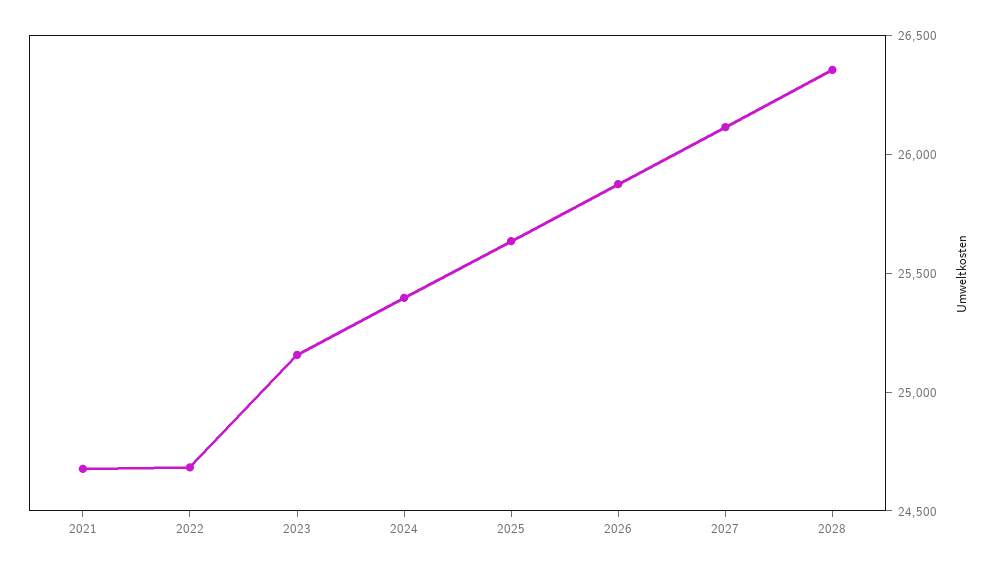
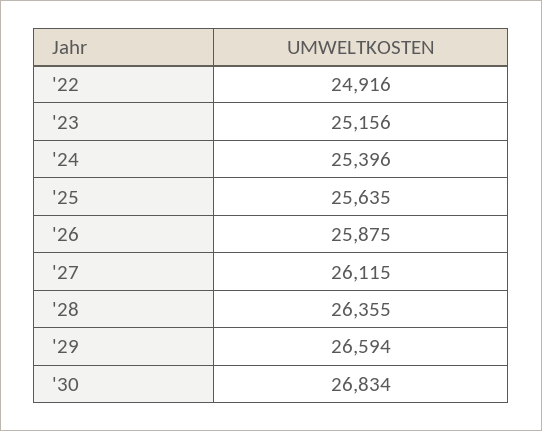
2021: 24700 -> none
2022: 24700 -> 24916
'29: none -> 26594
'30: none -> 26834

